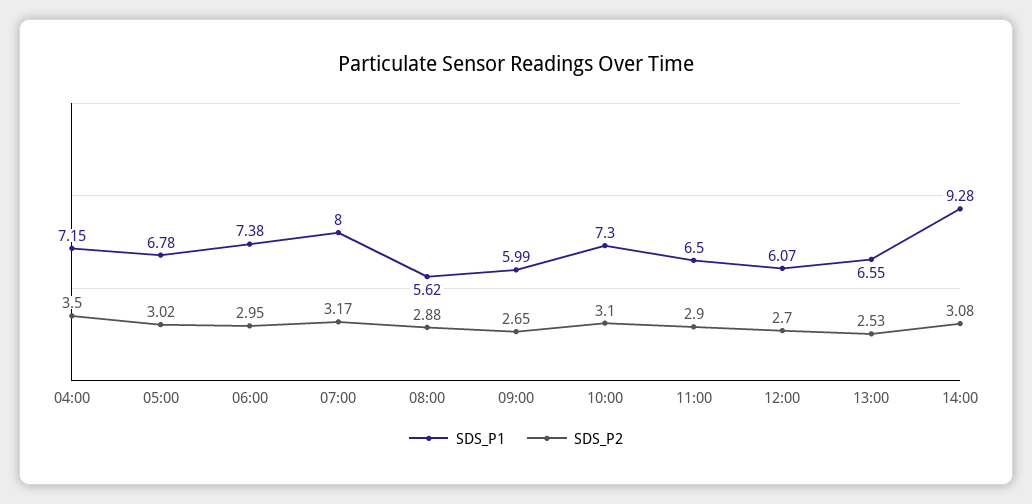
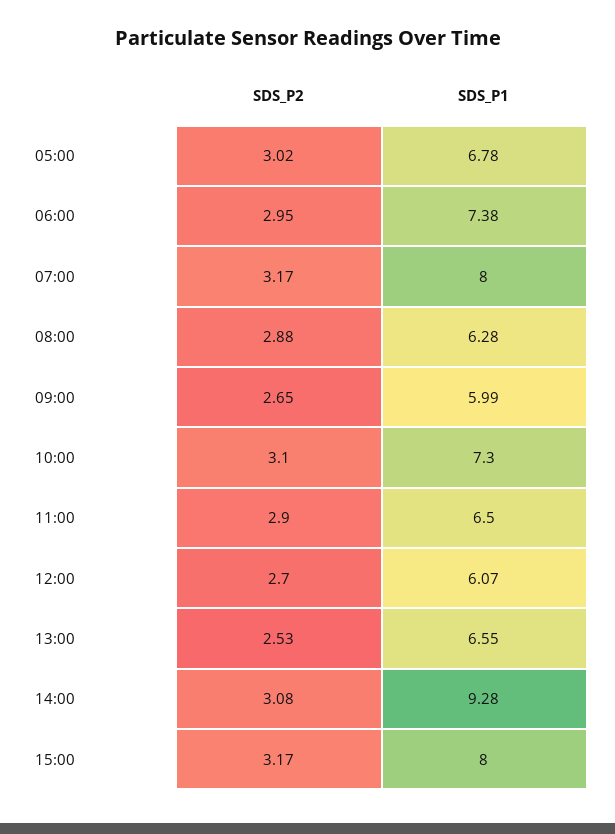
SDS_P1, 04:00: 7.15 -> none
SDS_P2, 04:00: 3.5 -> none
SDS_P1, 08:00: 5.62 -> 6.28
SDS_P2, 15:00: none -> 3.17
SDS_P1, 15:00: none -> 8

